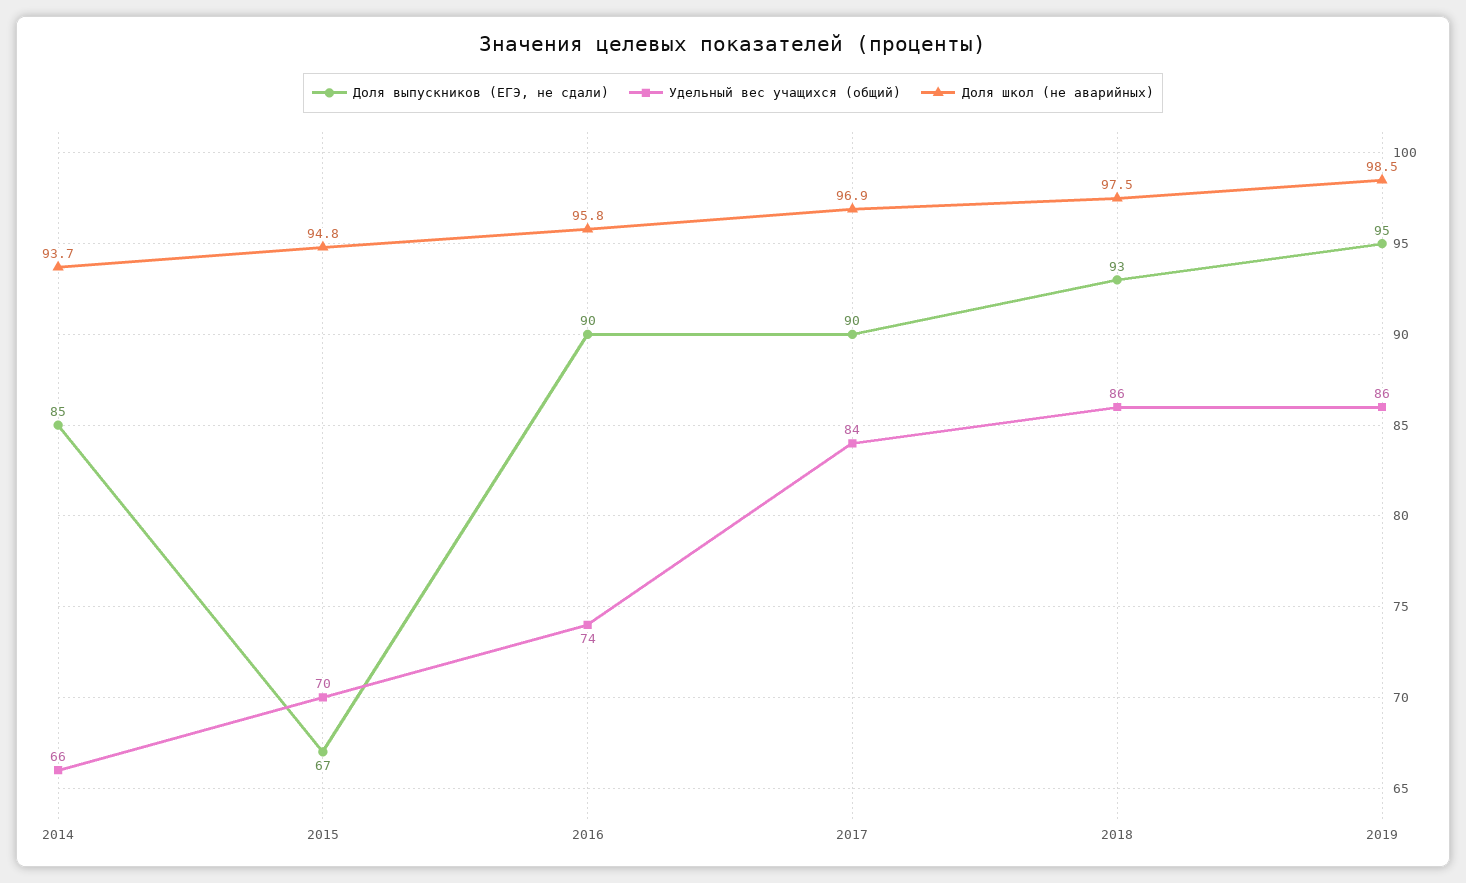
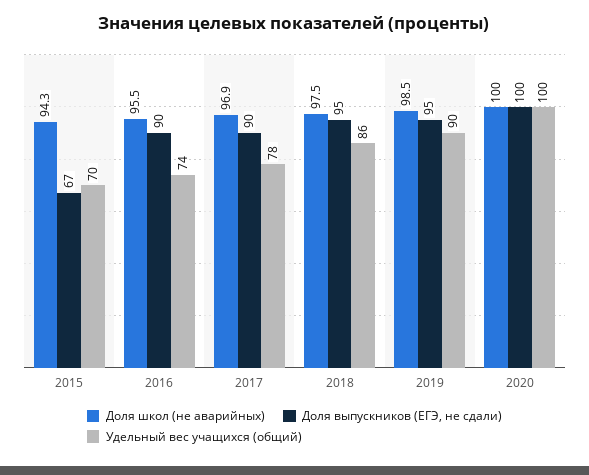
Доля выпускников (ЕГЭ, не сдали), 2014: 85 -> none
Удельный вес учащихся (общий), 2014: 66 -> none
Доля школ (не аварийных), 2014: 93.7 -> none
Доля школ (не аварийных), 2015: 94.8 -> 94.3
Доля школ (не аварийных), 2016: 95.8 -> 95.5
Удельный вес учащихся (общий), 2017: 84 -> 78
Доля выпускников (ЕГЭ, не сдали), 2018: 93 -> 95
Удельный вес учащихся (общий), 2019: 86 -> 90
Доля школ (не аварийных), 2020: none -> 100
Доля выпускников (ЕГЭ, не сдали), 2020: none -> 100
Удельный вес учащихся (общий), 2020: none -> 100

